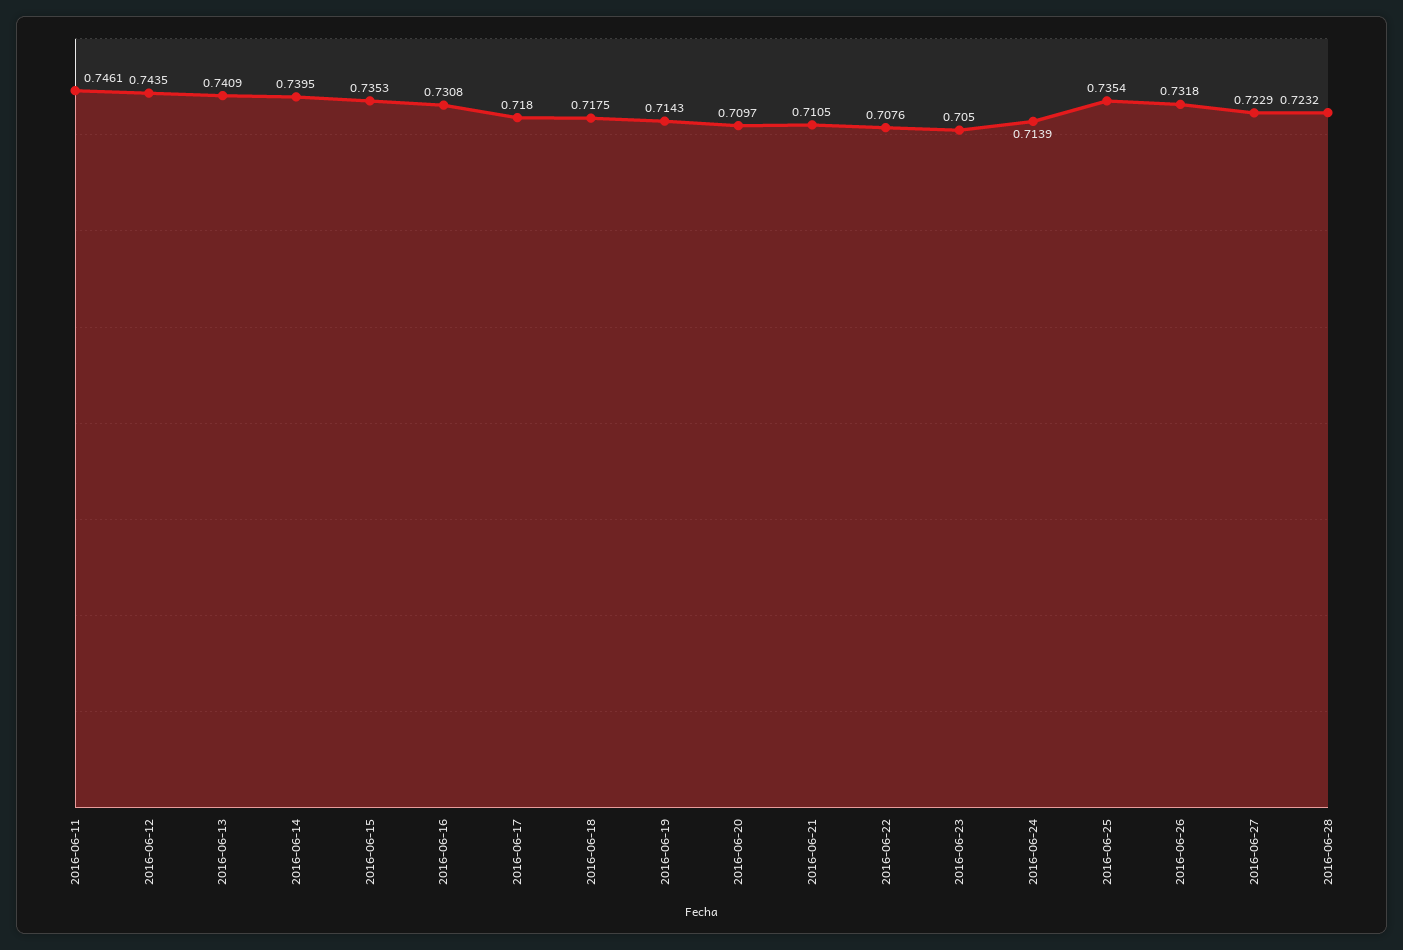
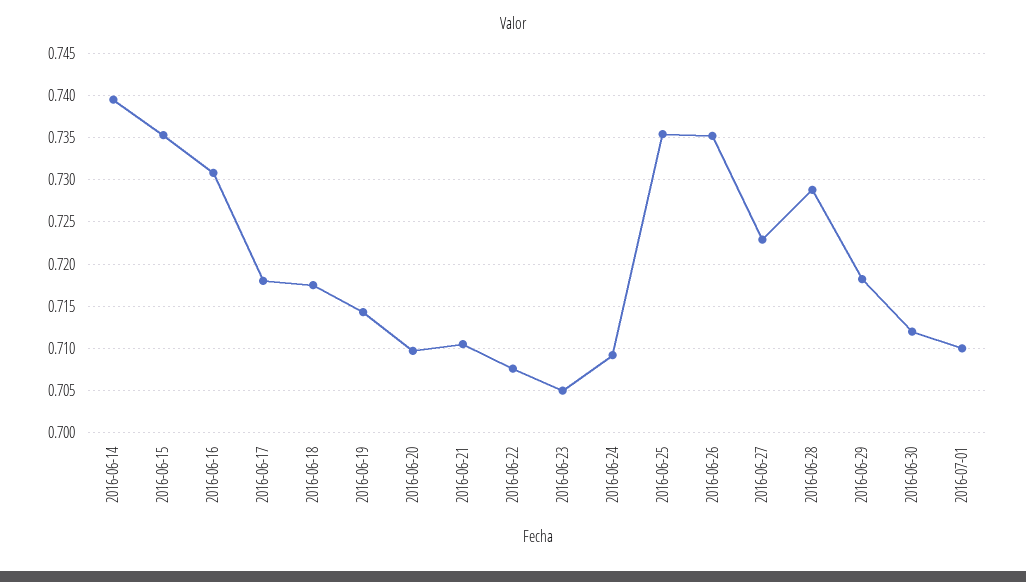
2016-06-11: 0.7461 -> none
2016-06-12: 0.7435 -> none
2016-06-13: 0.7409 -> none
2016-06-24: 0.7139 -> 0.709
2016-06-26: 0.7318 -> 0.735
2016-06-28: 0.7232 -> 0.729
2016-06-29: none -> 0.718
2016-06-30: none -> 0.712
2016-07-01: none -> 0.71

